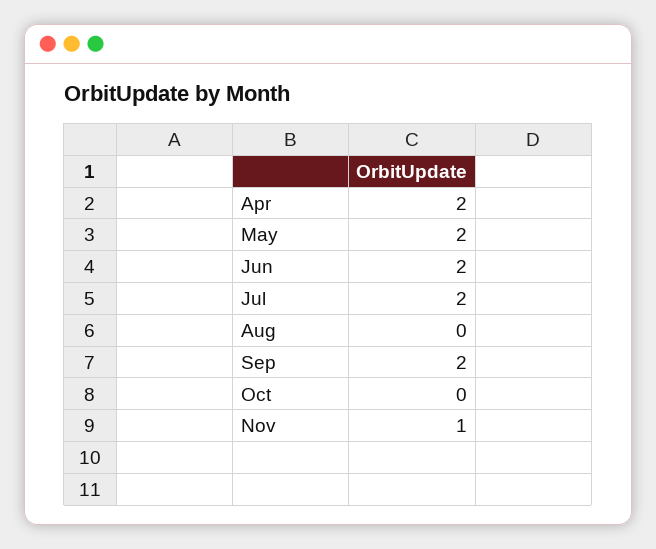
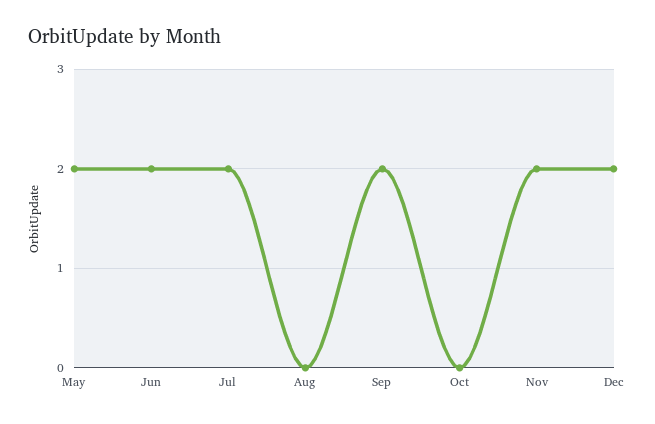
Apr: 2 -> none
Nov: 1 -> 2
Dec: none -> 2

